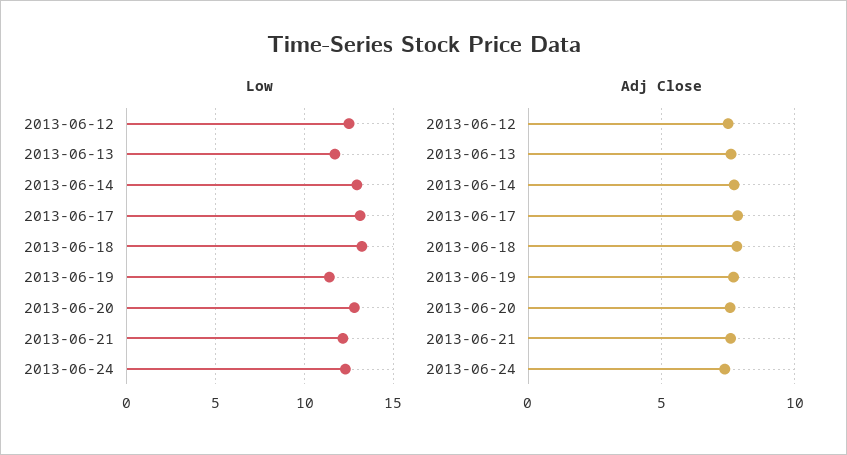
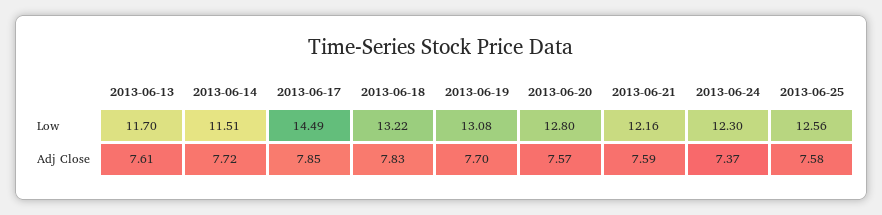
Low, 2013-06-12: 12.5 -> none
Low, 2013-06-14: 13 -> 11.51
Low, 2013-06-17: 13 -> 14.49
Low, 2013-06-19: 11.5 -> 13.08
Adj Close, 2013-06-12: 7.5 -> none
Low, 2013-06-25: none -> 12.56
Adj Close, 2013-06-25: none -> 7.58

